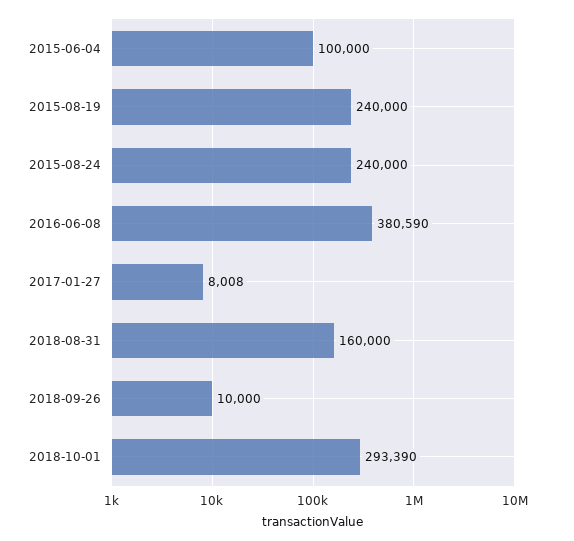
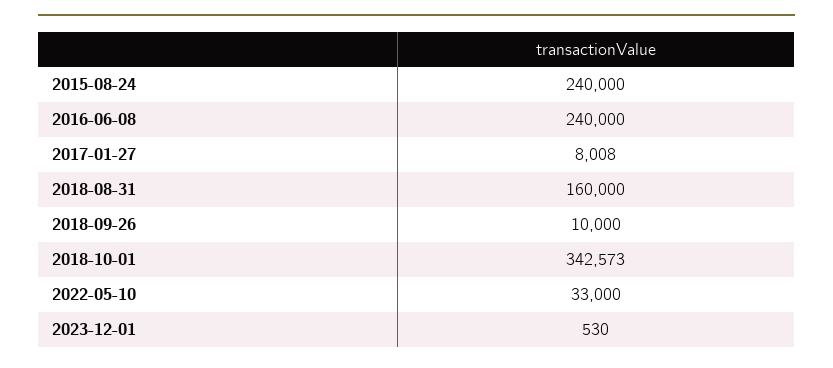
2015-06-04: 100000 -> none
2015-08-19: 240000 -> none
2016-06-08: 380590 -> 240000
2018-10-01: 293390 -> 342573
2022-05-10: none -> 33000
2023-12-01: none -> 530

